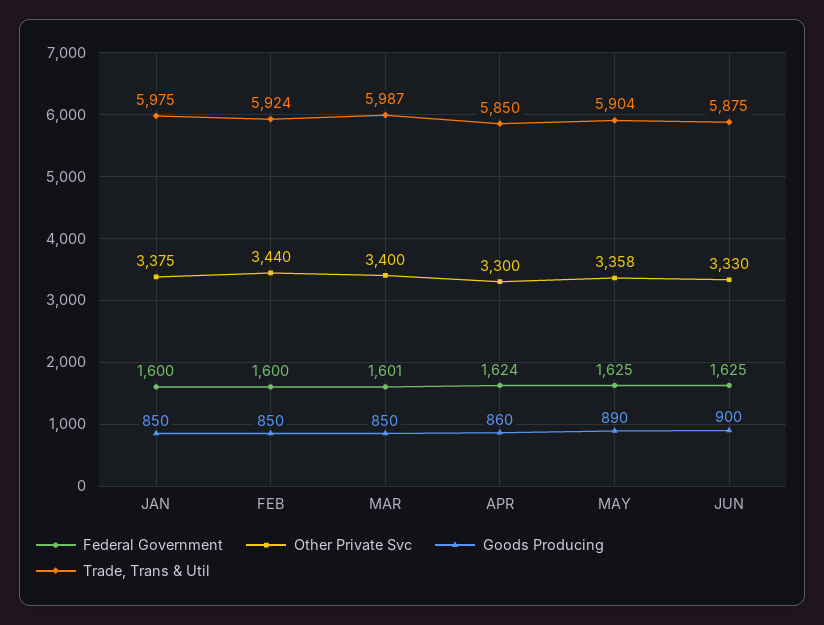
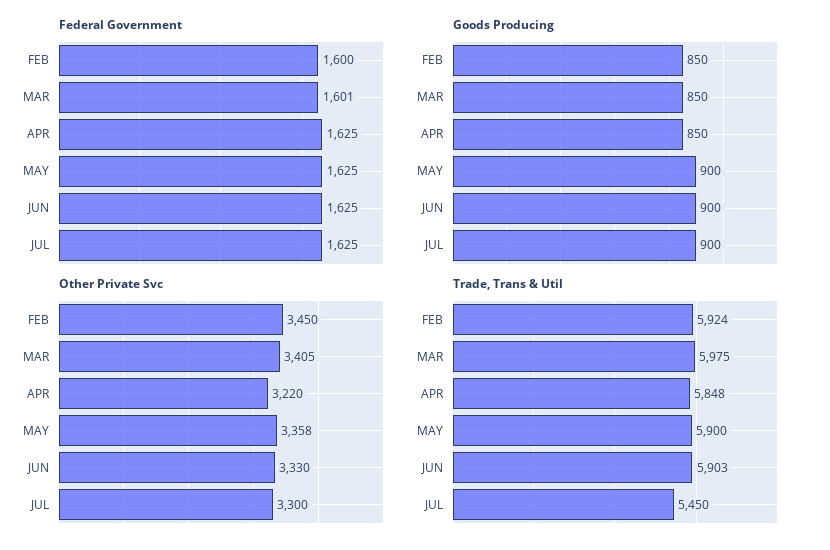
Federal Government, JAN: 1600 -> none
Other Private Svc, JAN: 3375 -> none
Goods Producing, JAN: 850 -> none
Trade, Trans & Util, JAN: 5975 -> none
Other Private Svc, FEB: 3440 -> 3450
Other Private Svc, MAR: 3400 -> 3405
Trade, Trans & Util, MAR: 5987 -> 5975
Federal Government, APR: 1624 -> 1625
Other Private Svc, APR: 3300 -> 3220
Goods Producing, APR: 860 -> 850
Trade, Trans & Util, APR: 5850 -> 5848
Goods Producing, MAY: 890 -> 900
Trade, Trans & Util, MAY: 5904 -> 5900
Trade, Trans & Util, JUN: 5875 -> 5903
Federal Government, JUL: none -> 1625
Goods Producing, JUL: none -> 900
Other Private Svc, JUL: none -> 3300
Trade, Trans & Util, JUL: none -> 5450

